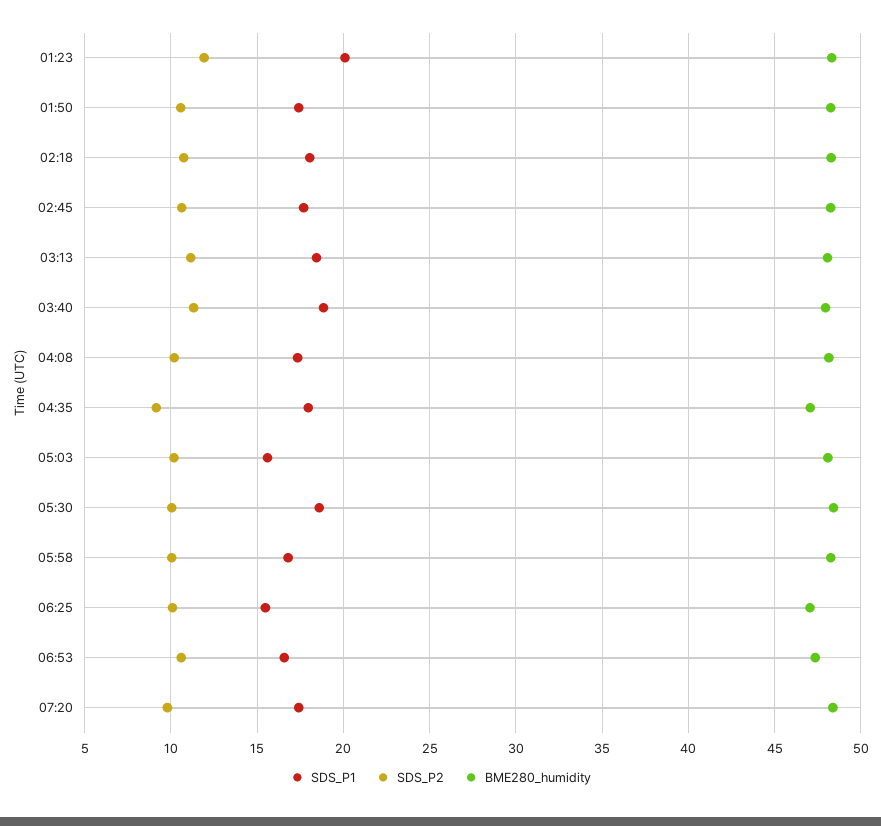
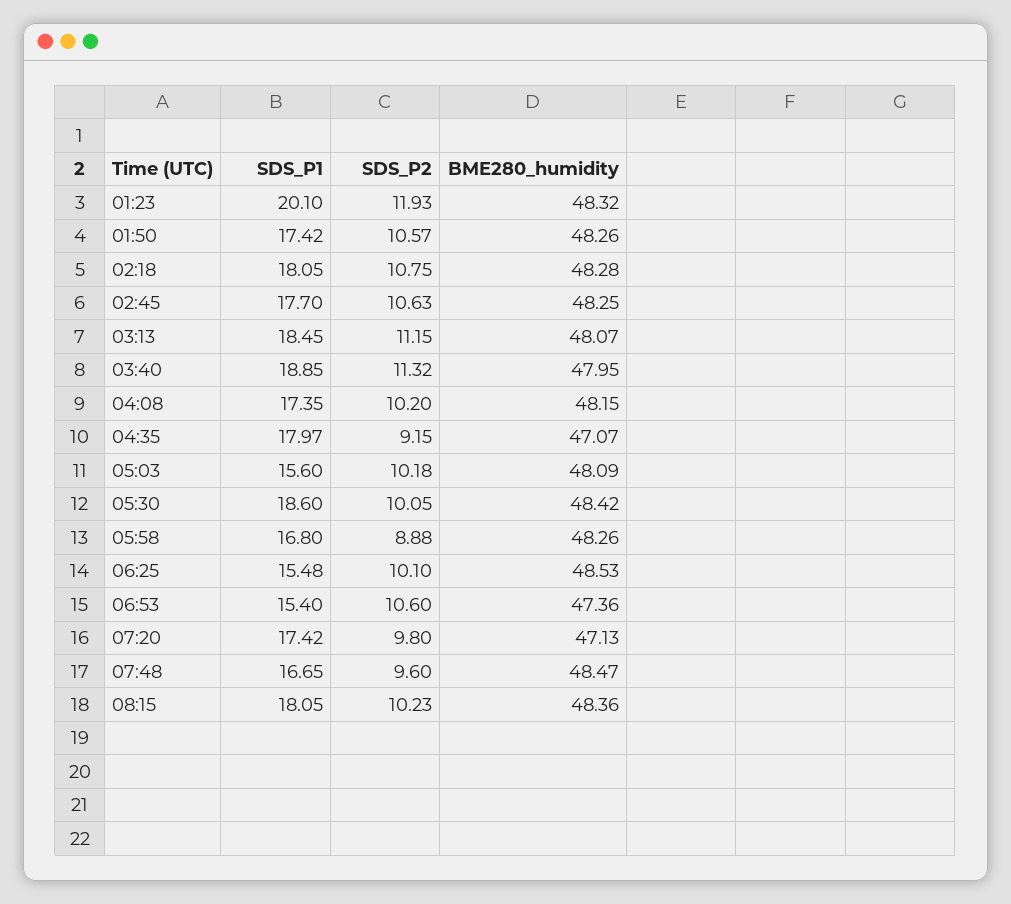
SDS_P2, 05:58: 10 -> 8.88
BME280_humidity, 06:25: 47 -> 48.53
SDS_P1, 06:53: 16.5 -> 15.4
BME280_humidity, 07:20: 48.5 -> 47.13
SDS_P1, 07:48: none -> 16.65
SDS_P2, 07:48: none -> 9.6
BME280_humidity, 07:48: none -> 48.47
SDS_P1, 08:15: none -> 18.05
SDS_P2, 08:15: none -> 10.23
BME280_humidity, 08:15: none -> 48.36

